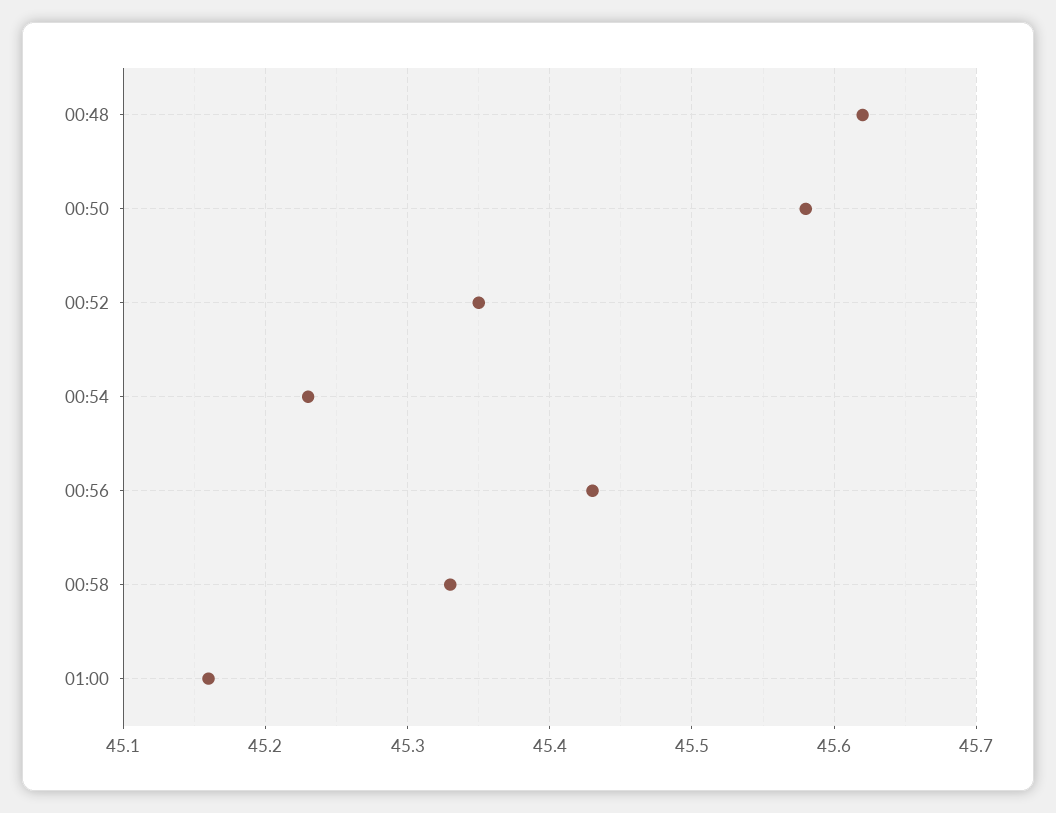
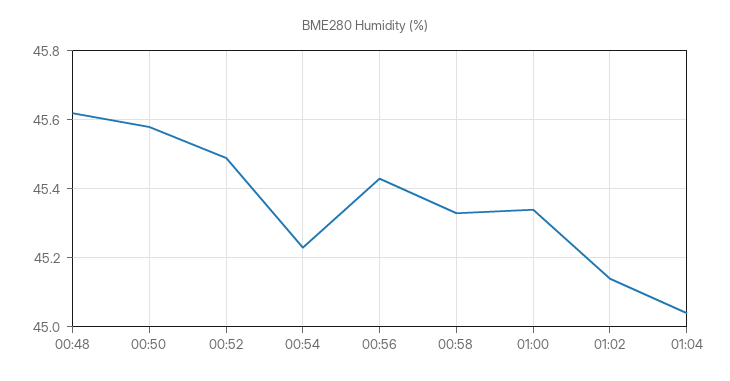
00:52: 45.35 -> 45.5
01:00: 45.16 -> 45.35
01:02: none -> 45.15
01:04: none -> 45.05

